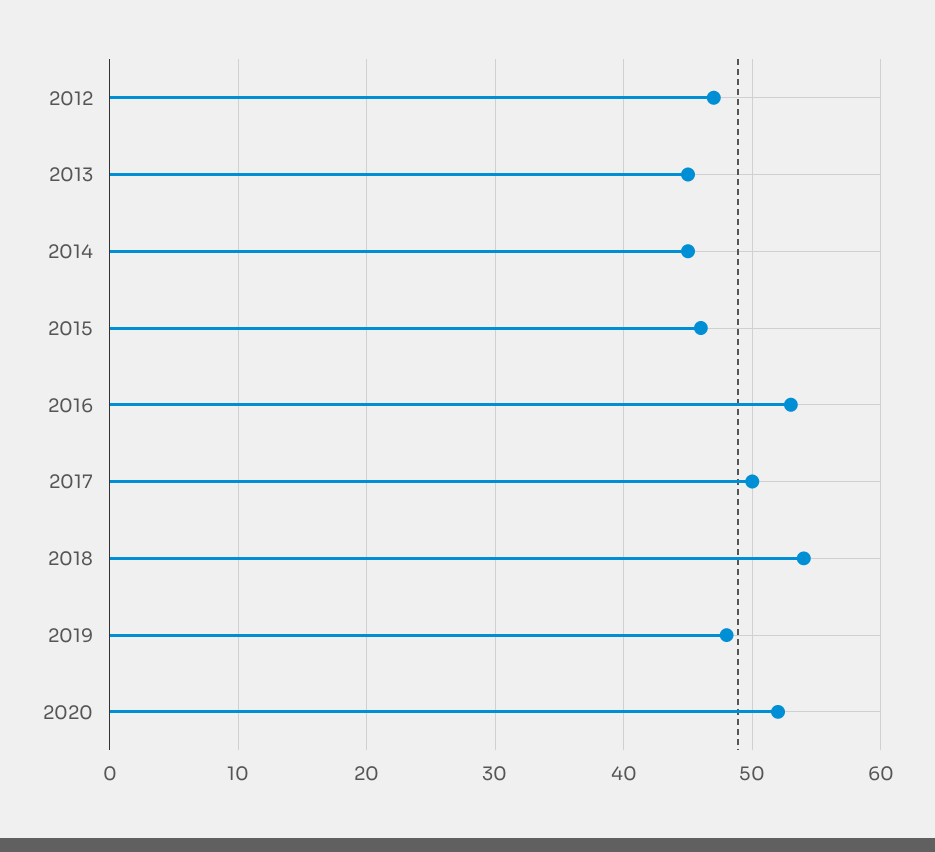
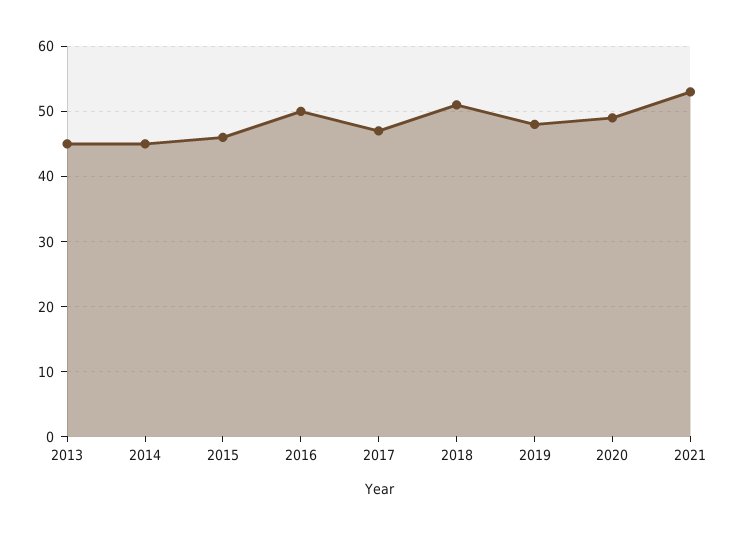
2012: 47 -> none
2016: 53 -> 50
2017: 50 -> 47
2018: 54 -> 51
2020: 52 -> 49
2021: none -> 53

